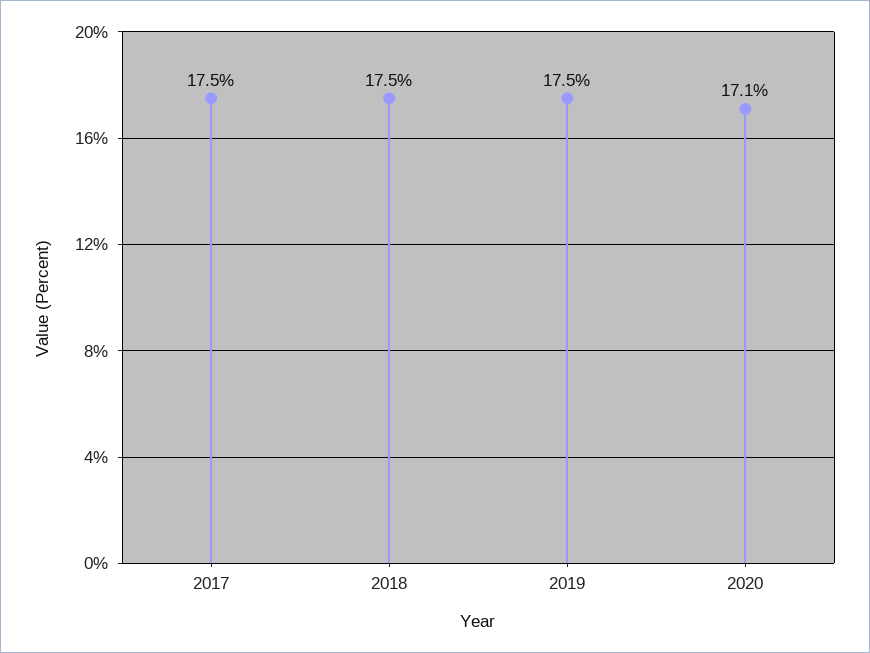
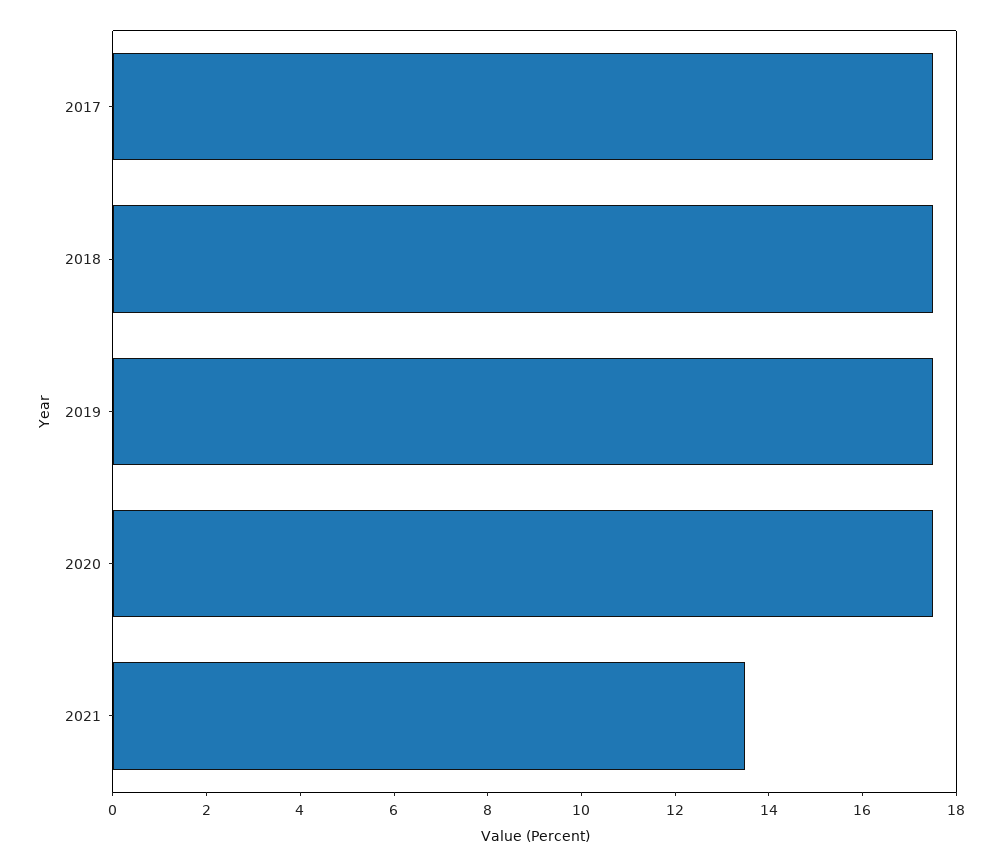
2020: 17.1 -> 17.5
2021: none -> 13.5

